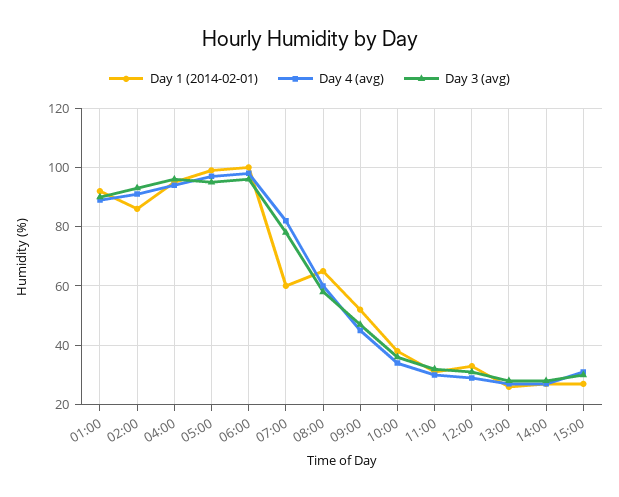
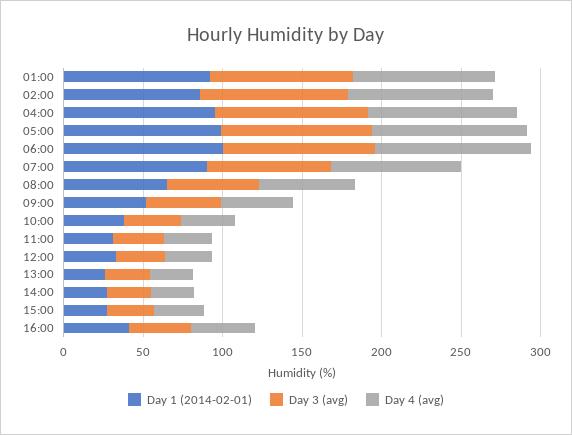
Day 1 (2014-02-01), 07:00: 60 -> 90
Day 1 (2014-02-01), 16:00: none -> 40
Day 3 (avg), 16:00: none -> 40
Day 4 (avg), 16:00: none -> 40

